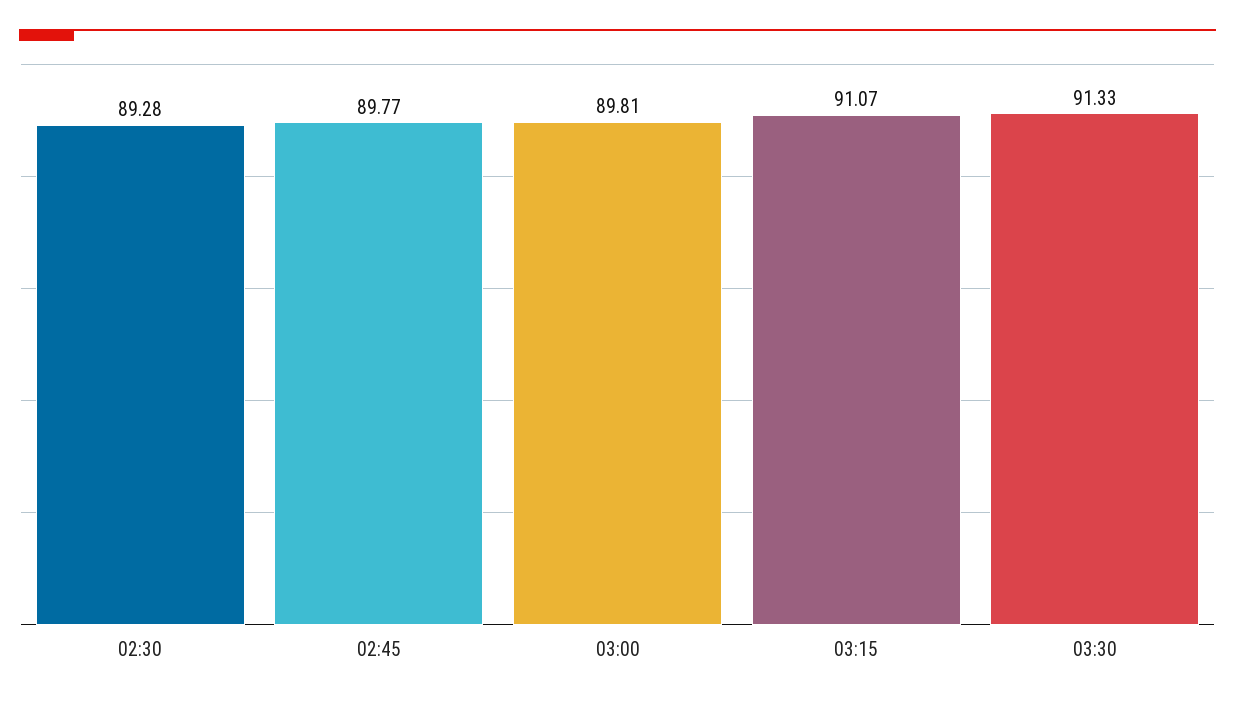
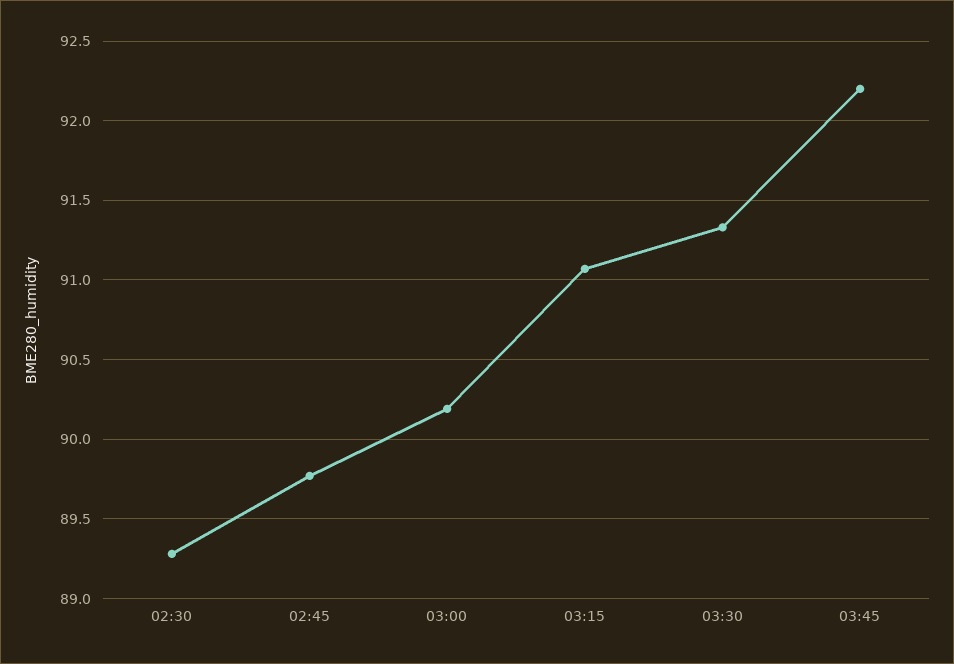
03:00: 89.81 -> 90.2
03:45: none -> 92.2

